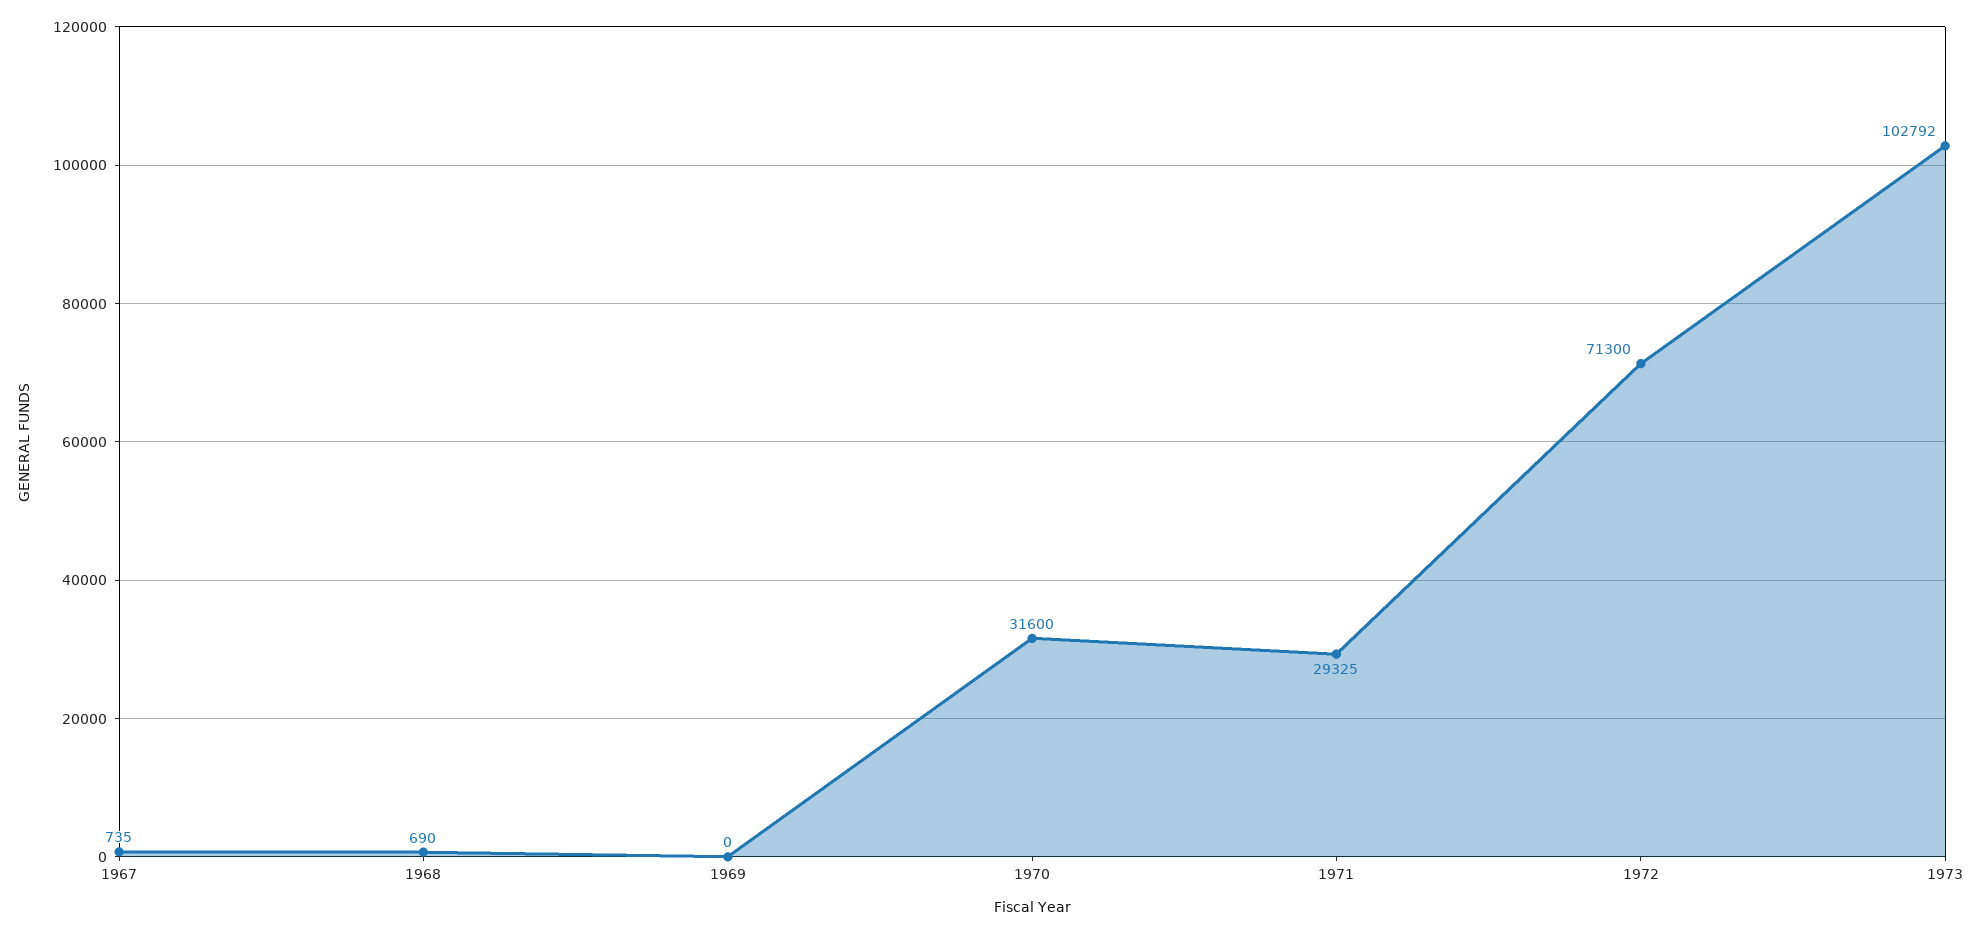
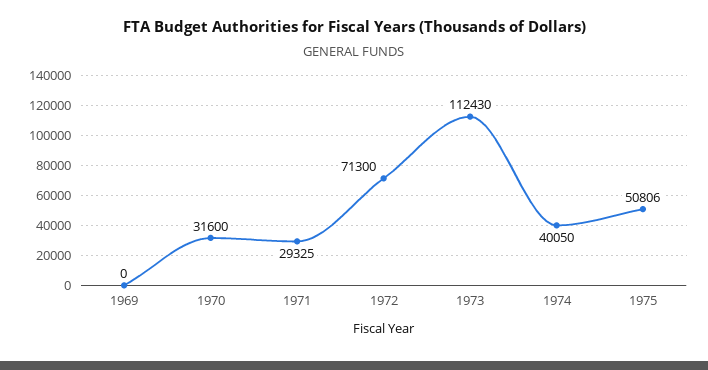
1967: 735 -> none
1968: 690 -> none
1973: 102792 -> 112430
1974: none -> 40050
1975: none -> 50806

